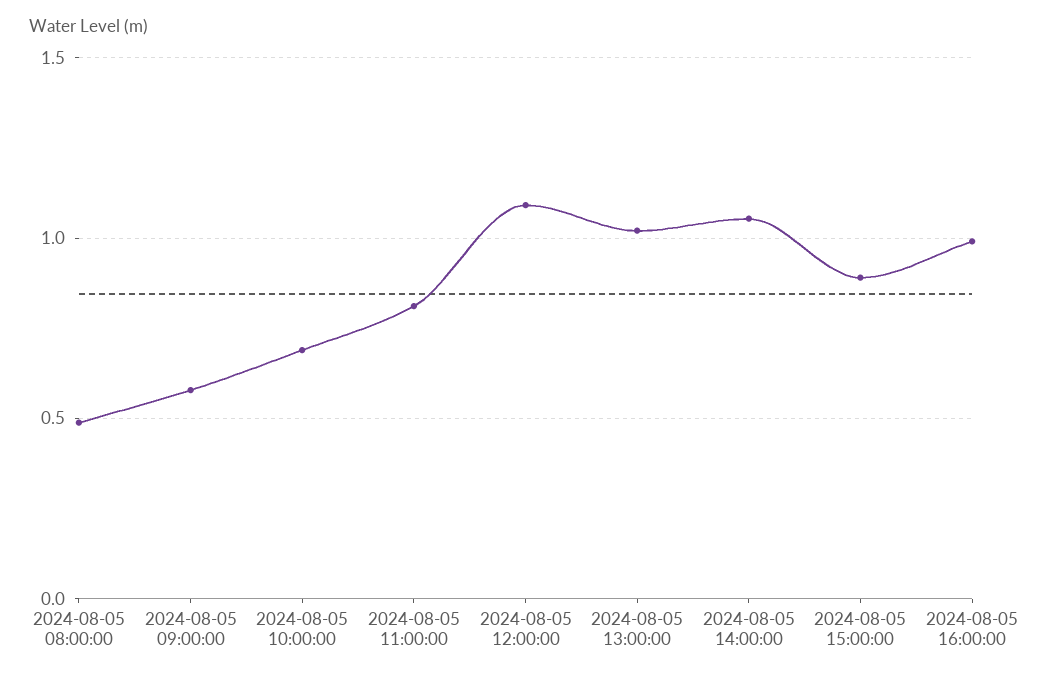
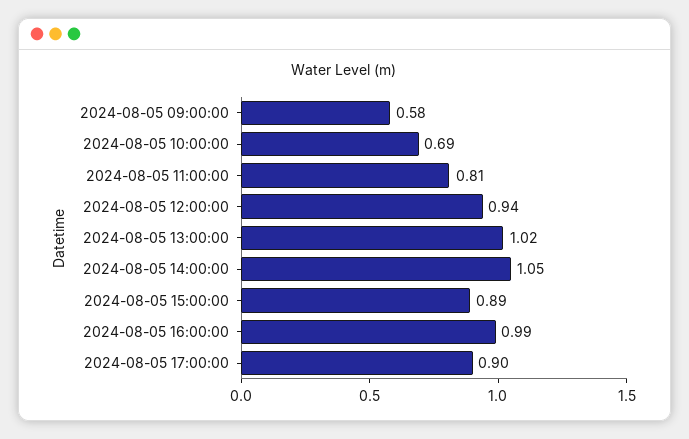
2024-08-05 08:00:00: 0.5 -> none
2024-08-05 12:00:00: 1.1 -> 0.94
2024-08-05 17:00:00: none -> 0.9

